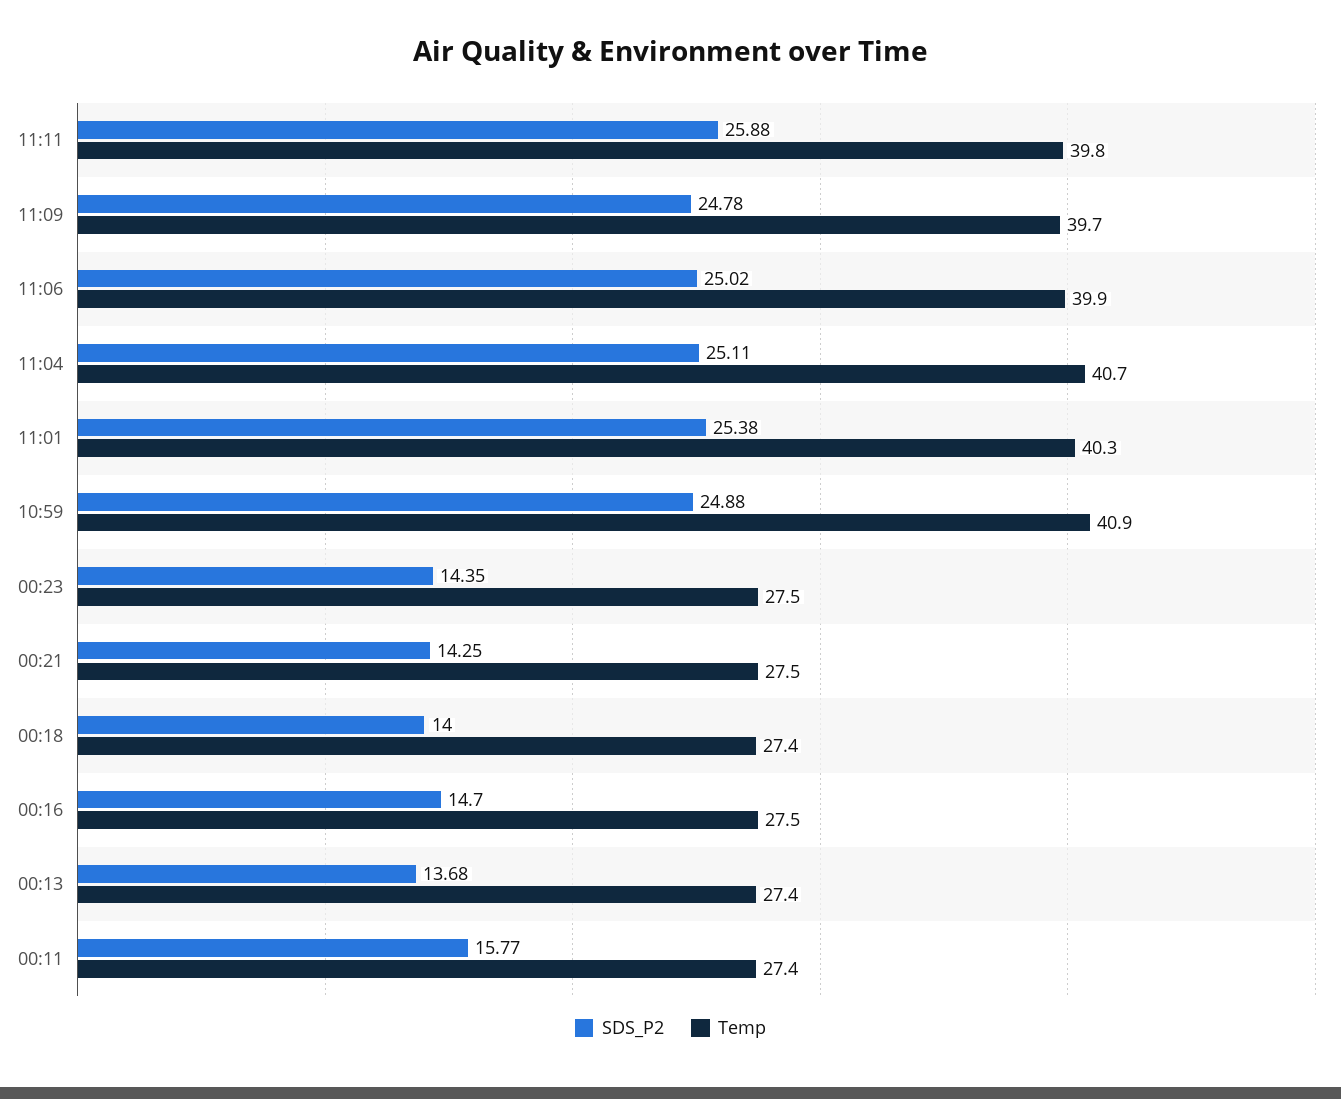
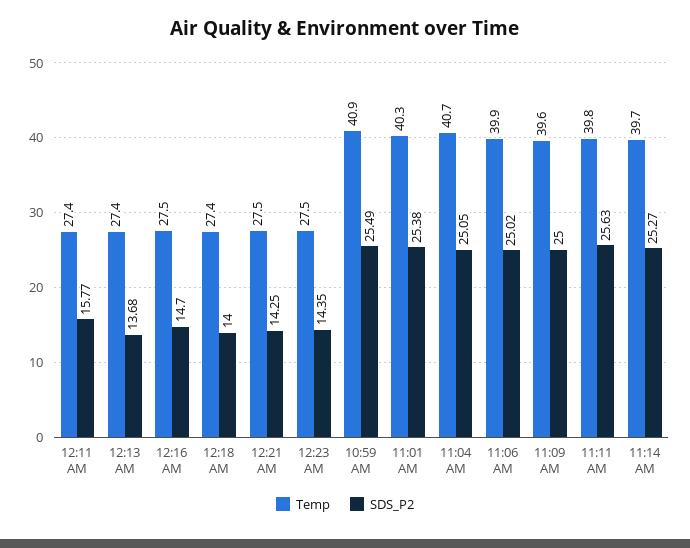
SDS_P2, 11:11: 25.88 -> 25.63
SDS_P2, 11:09: 24.78 -> 25
Temp, 11:09: 39.7 -> 39.6
SDS_P2, 11:04: 25.11 -> 25.05
SDS_P2, 10:59: 24.88 -> 25.49
Temp, 11:14 AM: none -> 39.7
SDS_P2, 11:14 AM: none -> 25.27

